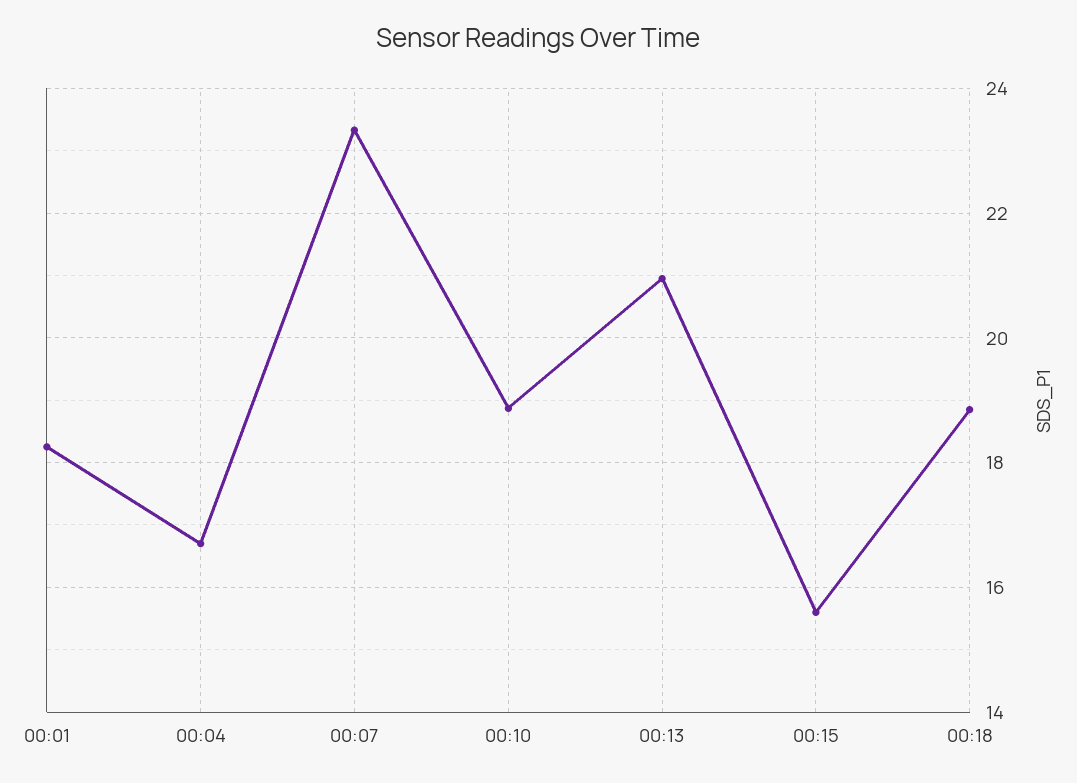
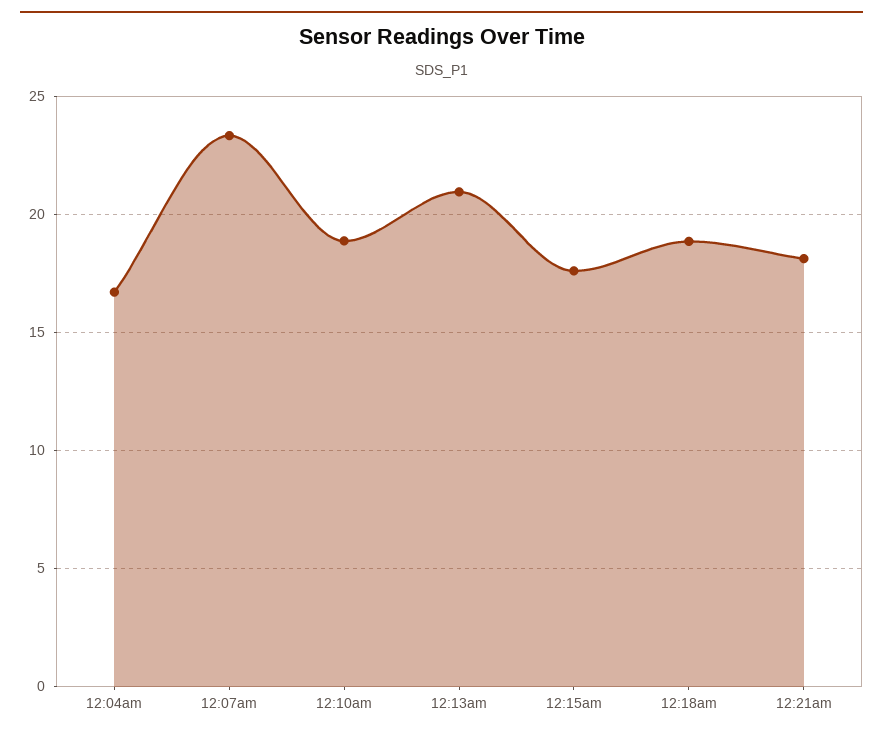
00:01: 18.2 -> none
00:15: 15.6 -> 17.5
12:21am: none -> 18

